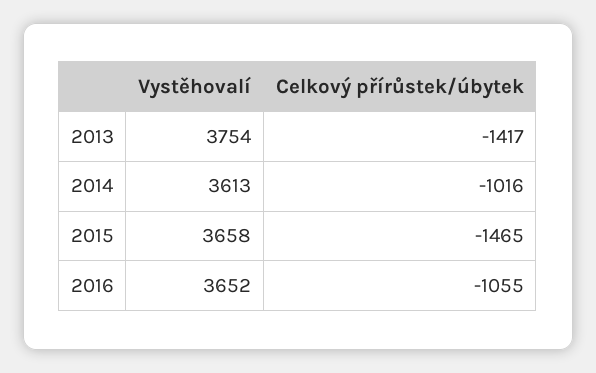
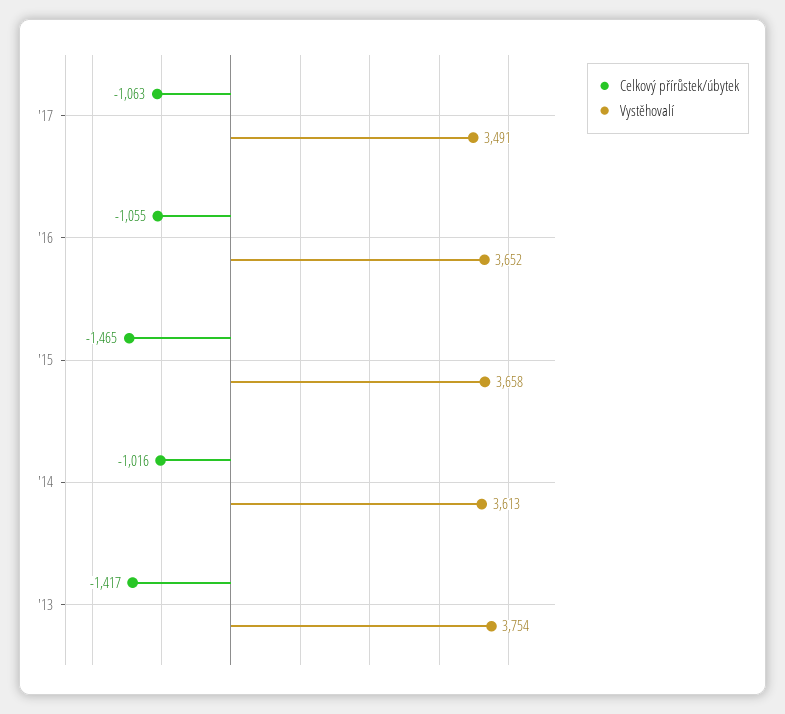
Celkový přírůstek/úbytek, '17: none -> -1063
Vystěhovalí, '17: none -> 3491

